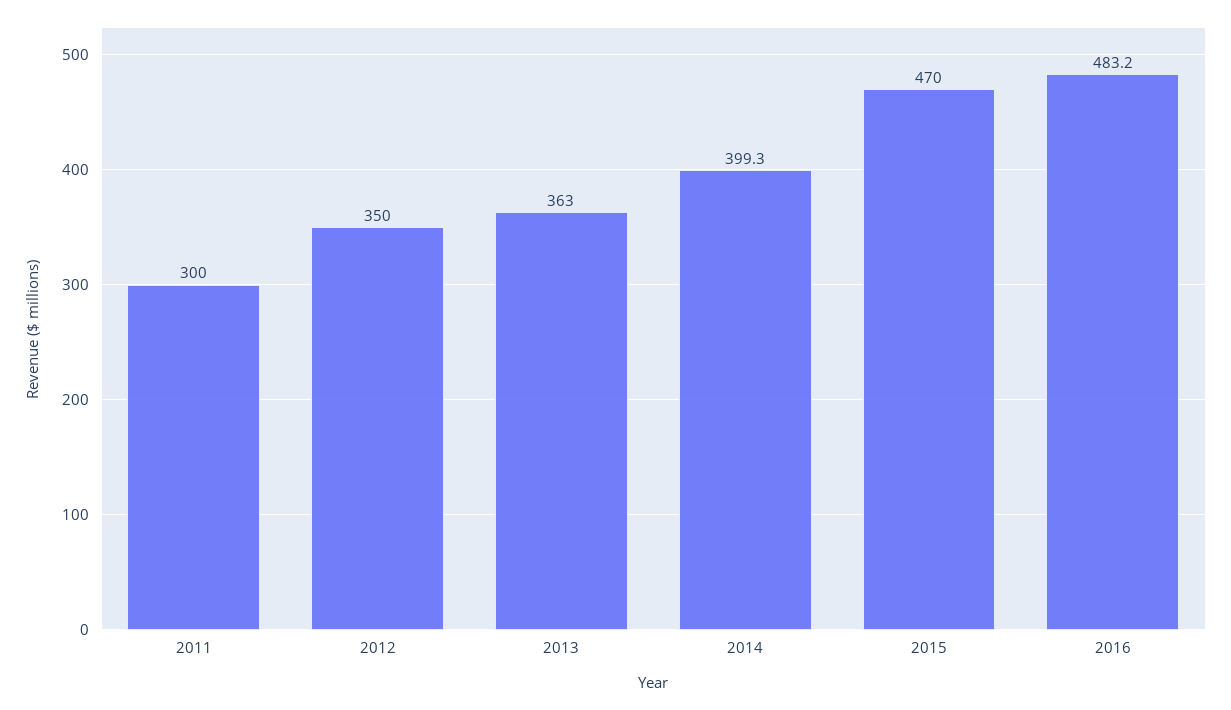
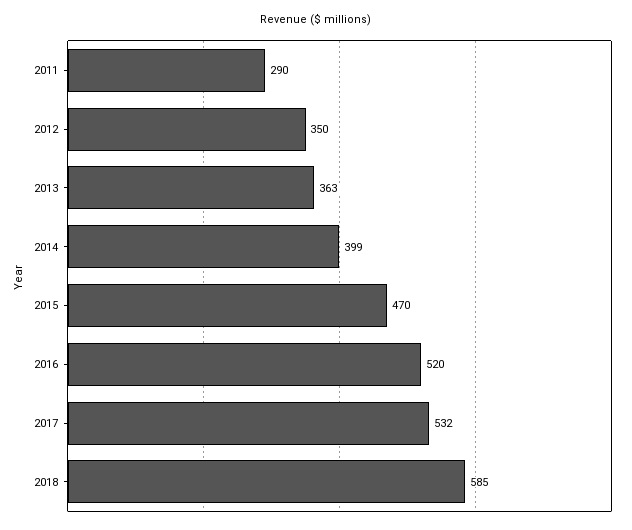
2011: 300 -> 290
2016: 483.2 -> 520
2017: none -> 532
2018: none -> 585

